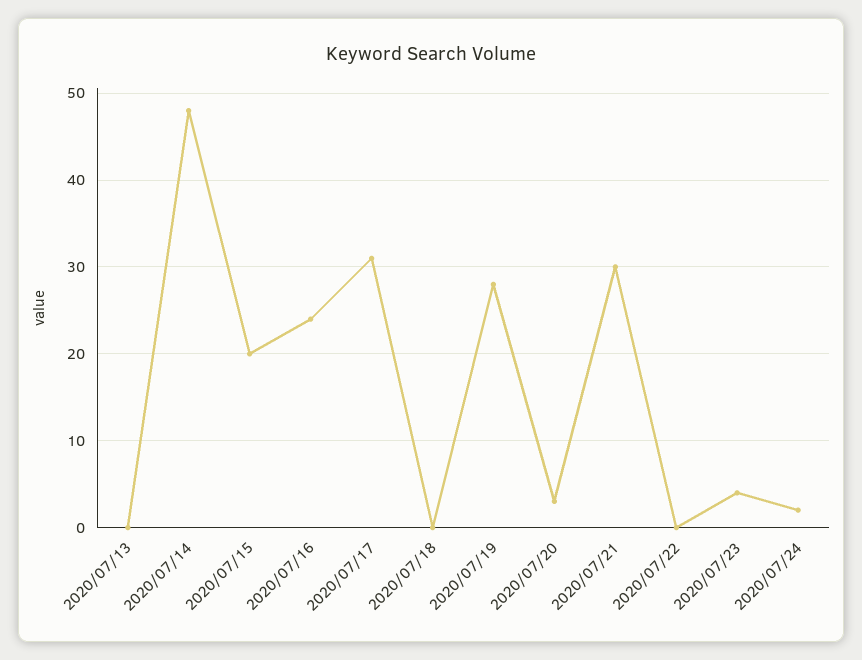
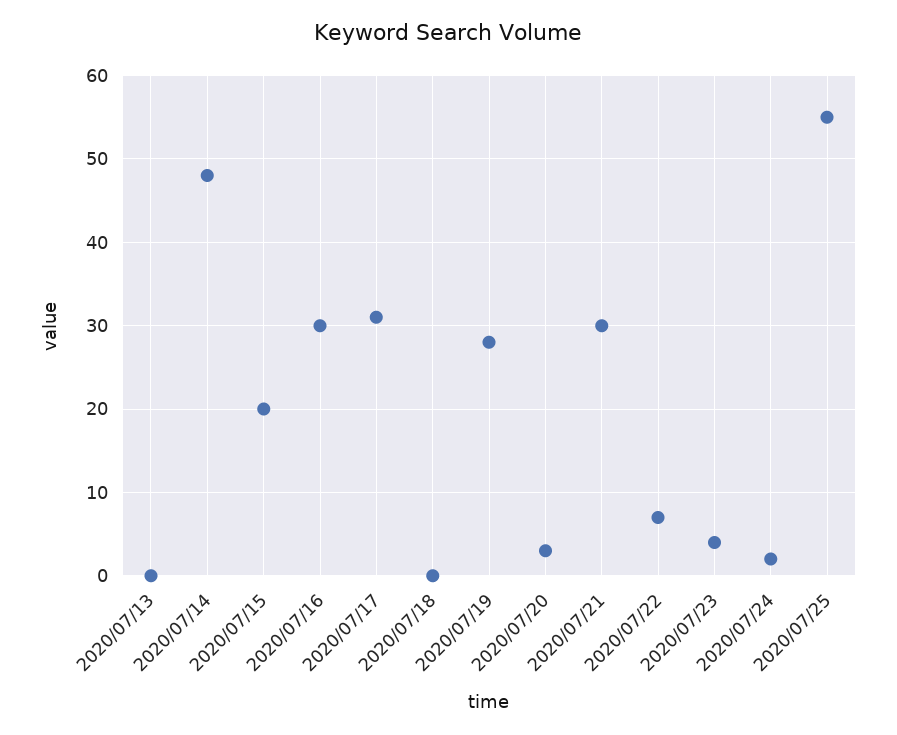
2020/07/16: 24 -> 30
2020/07/22: 0 -> 7
2020/07/25: none -> 55

